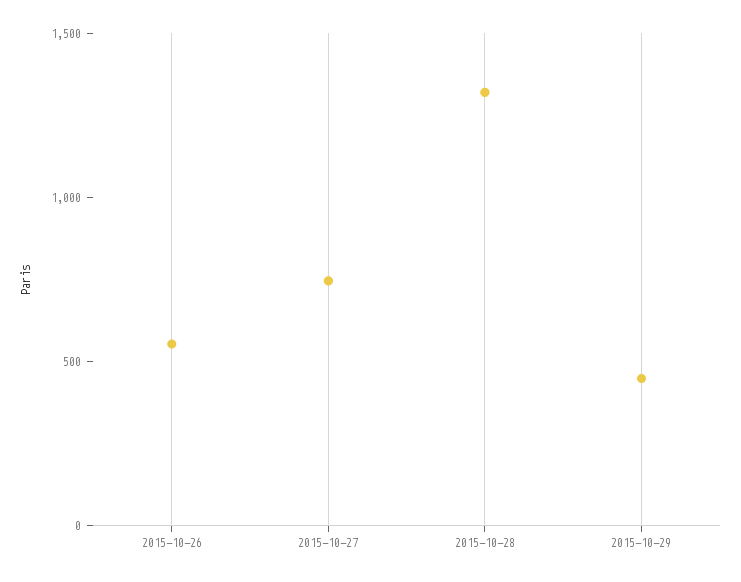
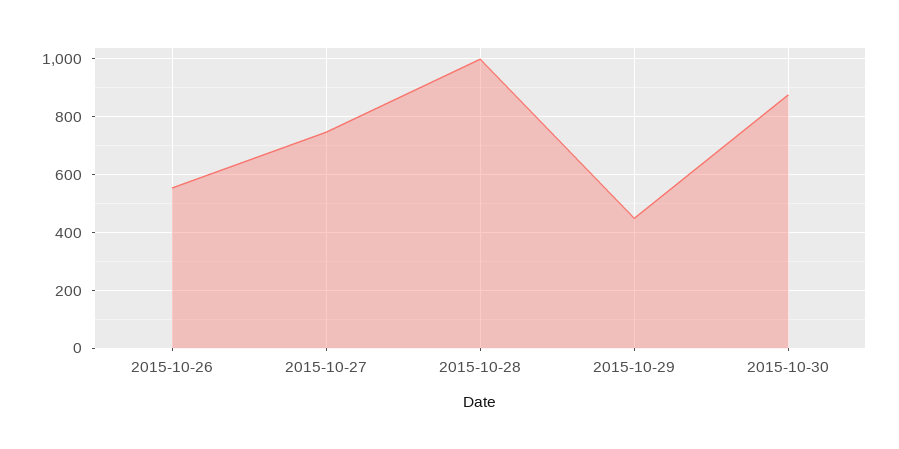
2015-10-28: 1300 -> 1000
2015-10-30: none -> 875

